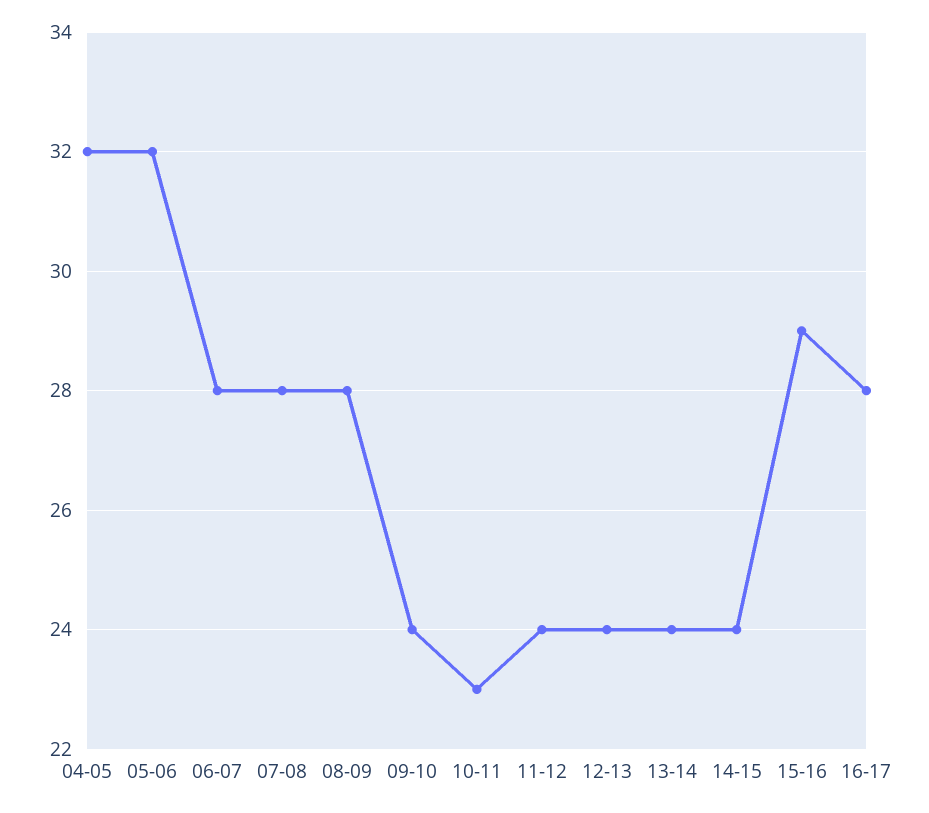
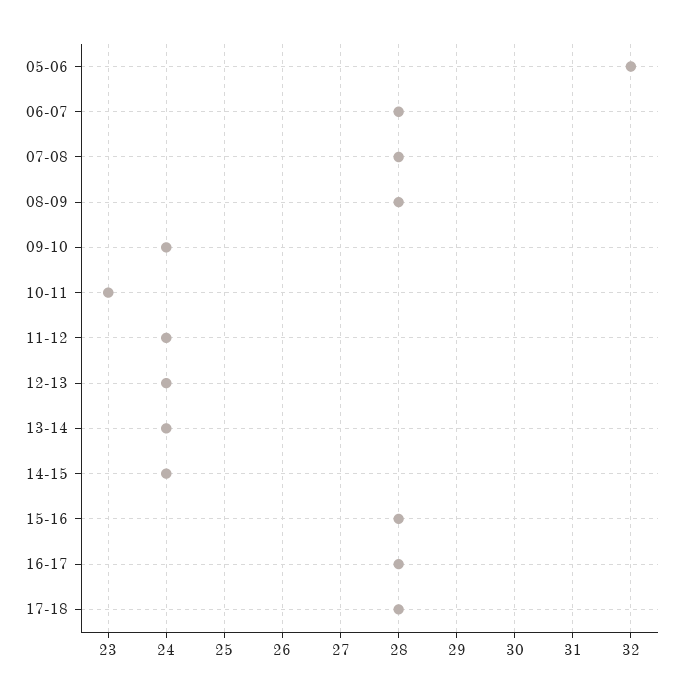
04-05: 32 -> none
15-16: 29 -> 28
17-18: none -> 28

